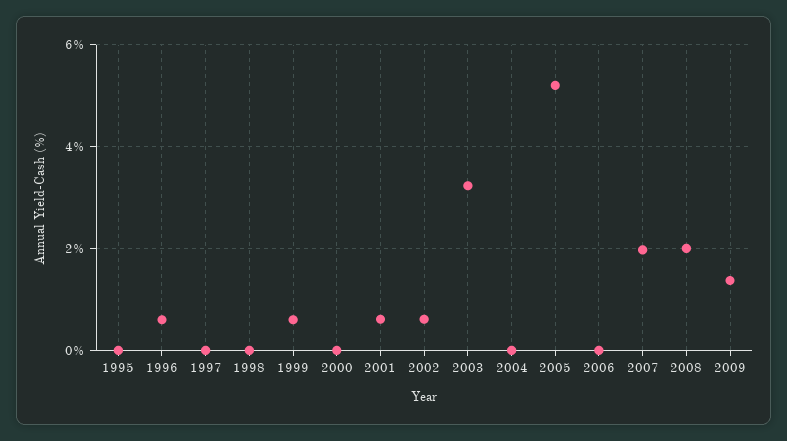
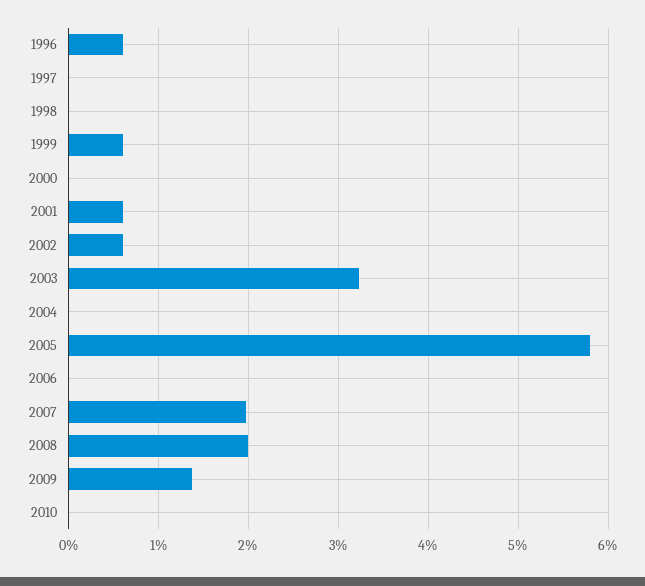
1995: 0 -> none
2005: 5.2 -> 5.8
2010: none -> 0

